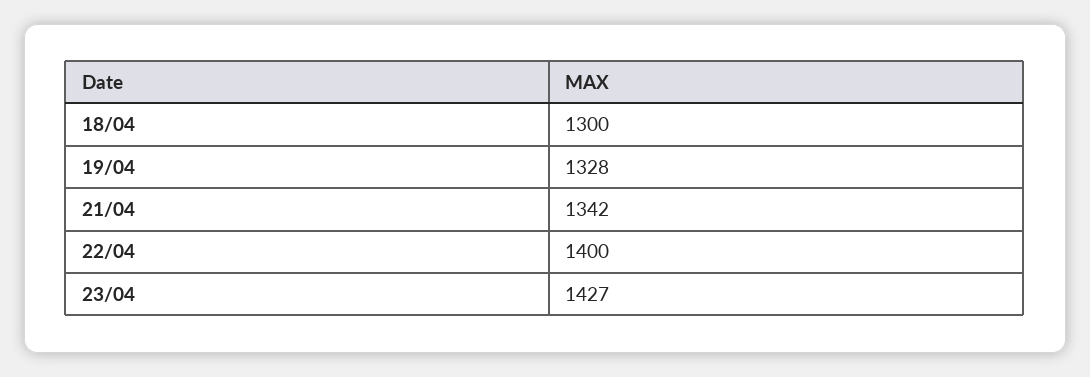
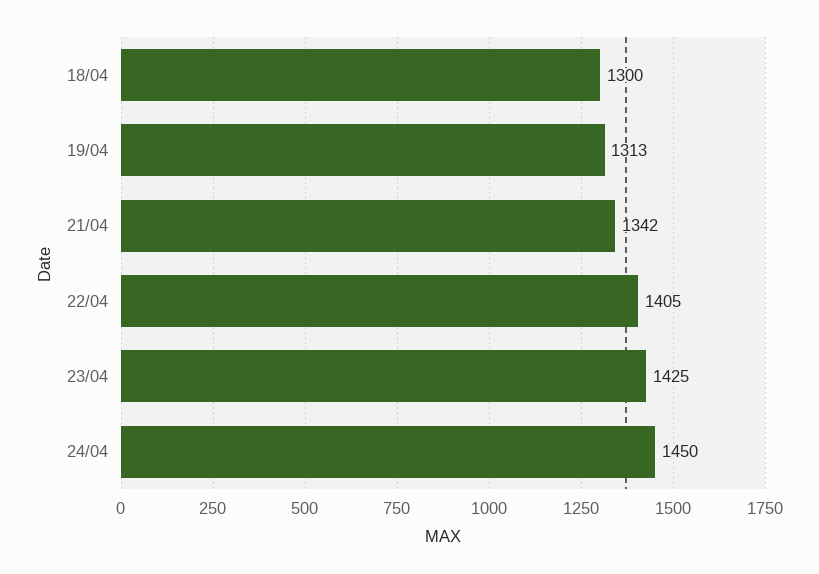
19/04: 1328 -> 1313
22/04: 1400 -> 1405
23/04: 1427 -> 1425
24/04: none -> 1450

